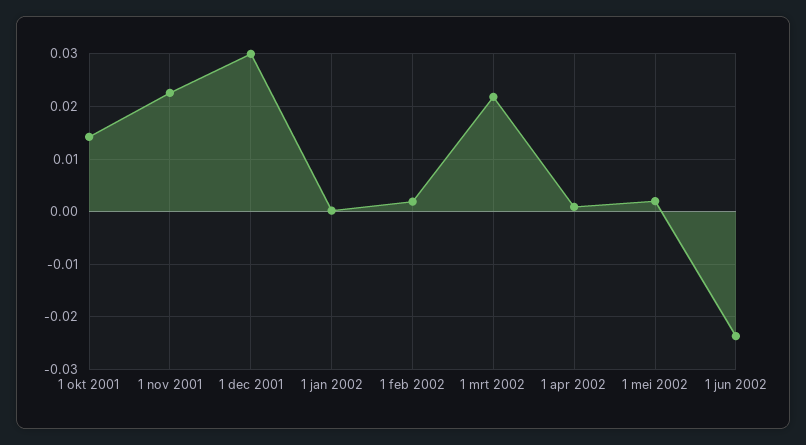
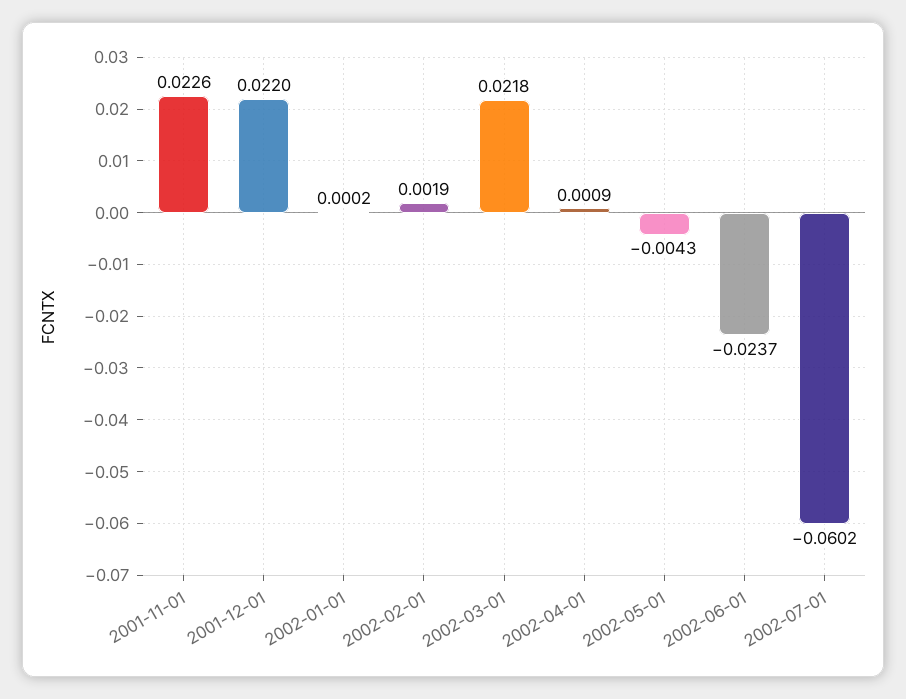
1 okt 2001: 0.014 -> none
1 dec 2001: 0.03 -> 0.022
1 mei 2002: 0.002 -> -0.0043
2002-07-01: none -> -0.0602

